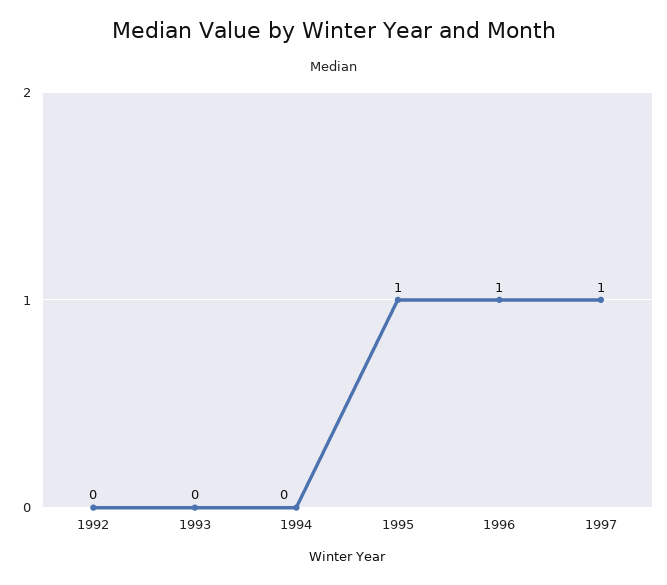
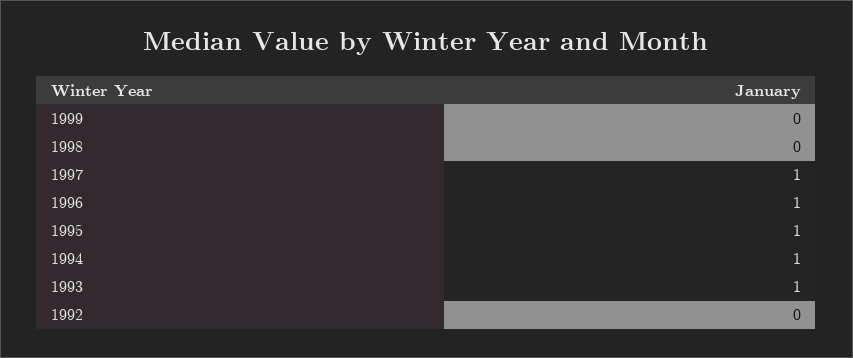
1993: 0 -> 1
1994: 0 -> 1
1999: none -> 0
1998: none -> 0

